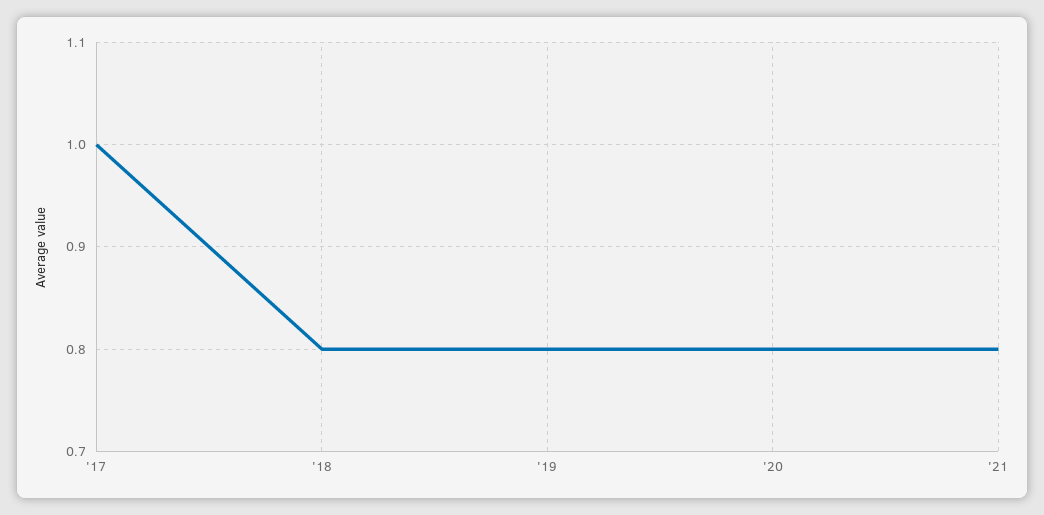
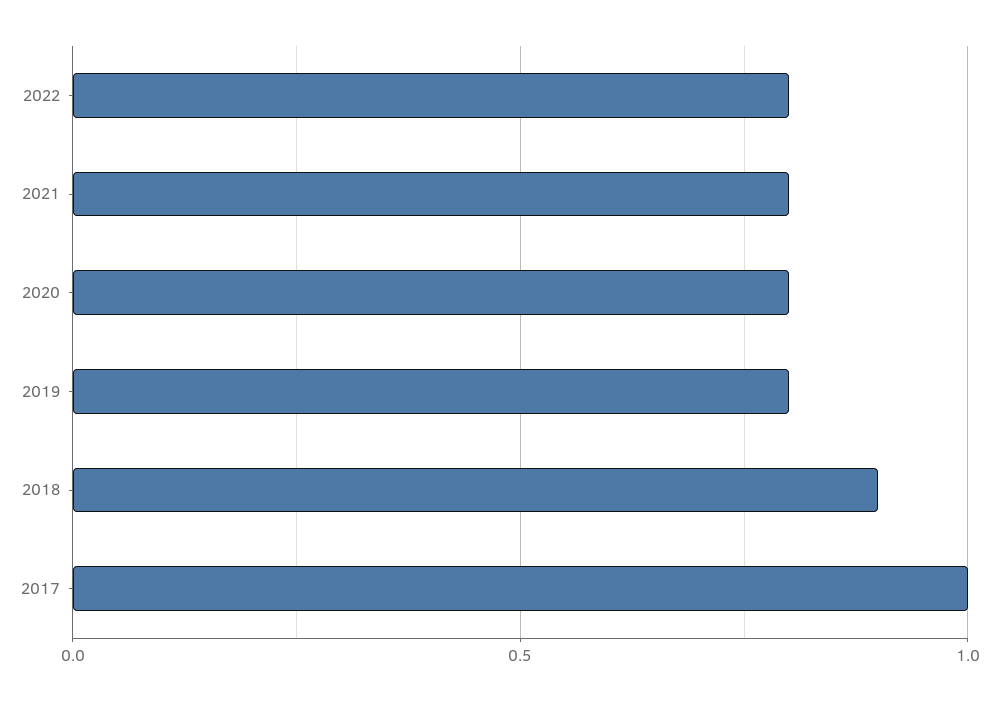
'18: 0.8 -> 0.9
2022: none -> 0.8

